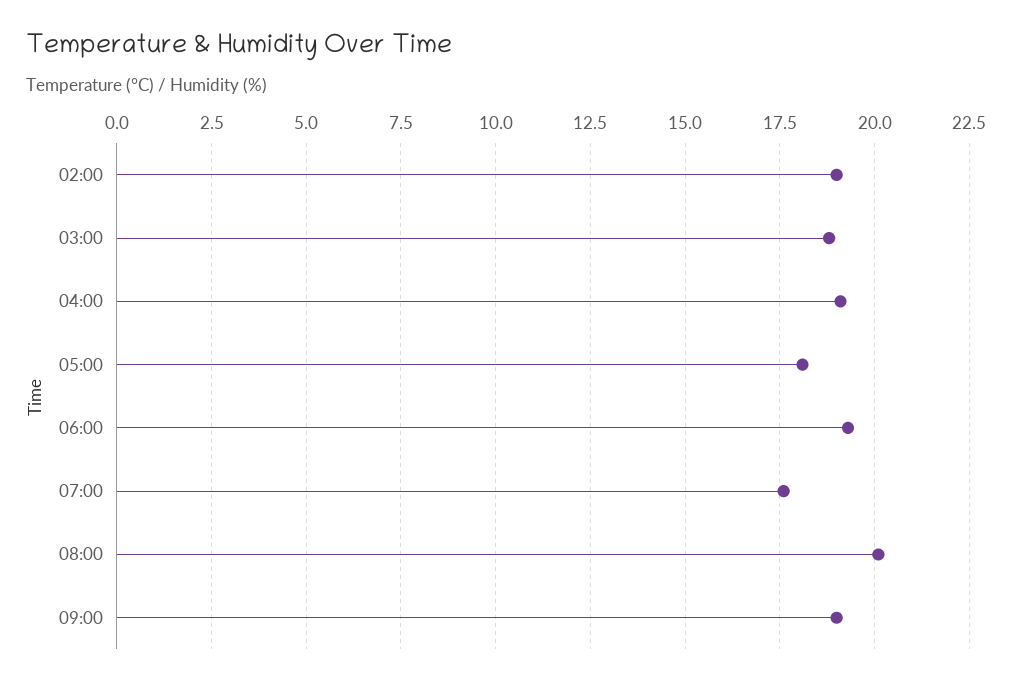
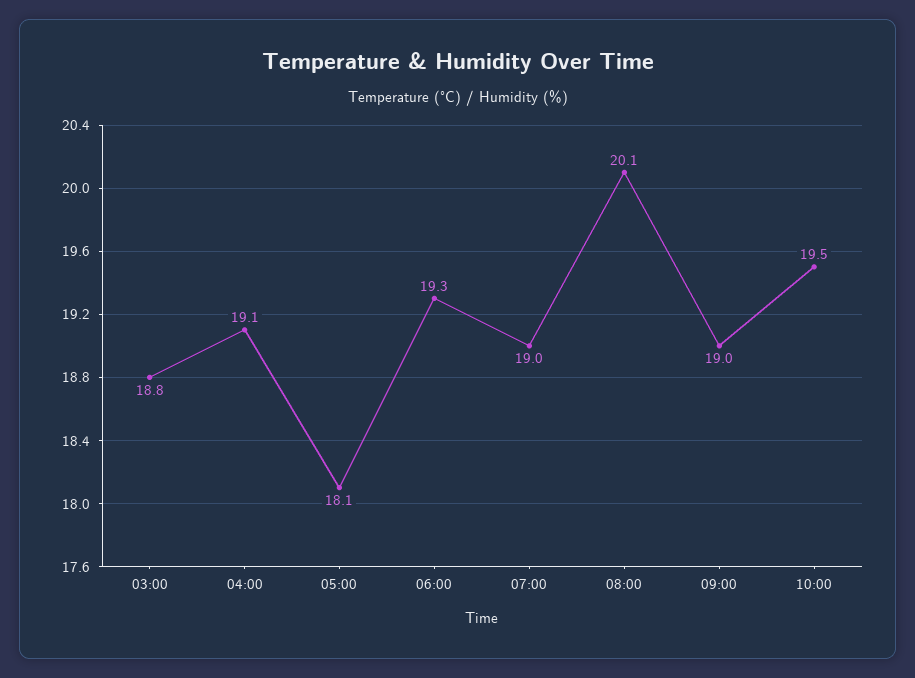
02:00: 19 -> none
07:00: 17.5 -> 19
10:00: none -> 19.5

